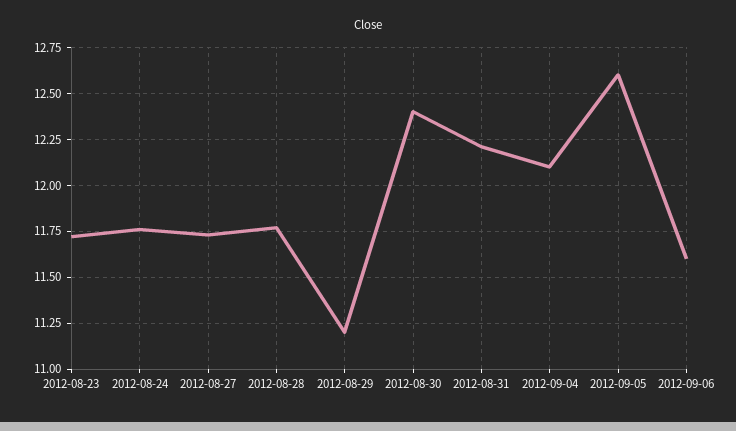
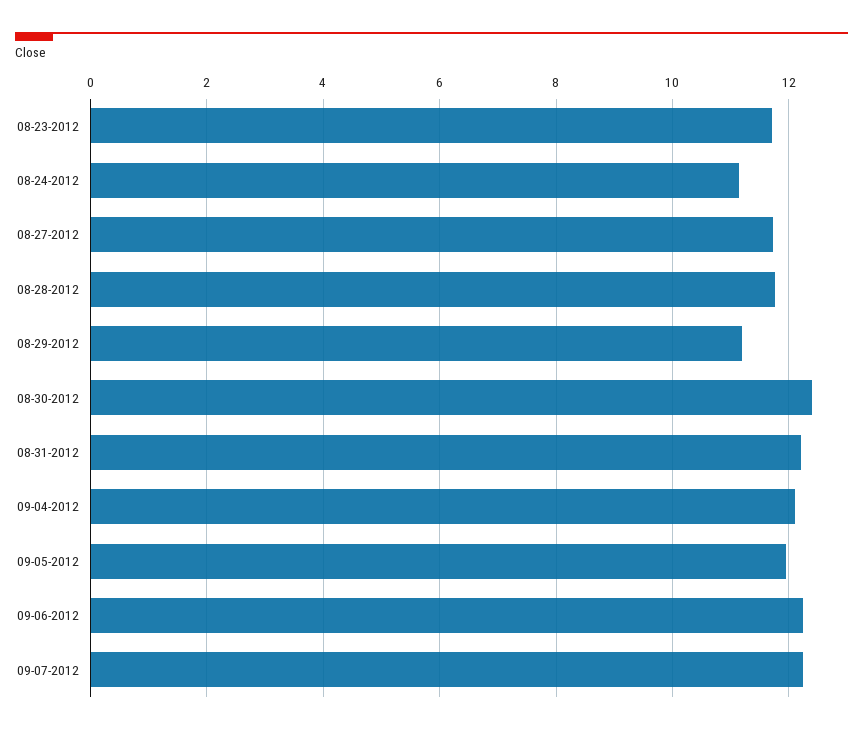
2012-08-24: 11.75 -> 11.2
2012-09-05: 12.6 -> 12
2012-09-06: 11.6 -> 12.2
09-07-2012: none -> 12.2

